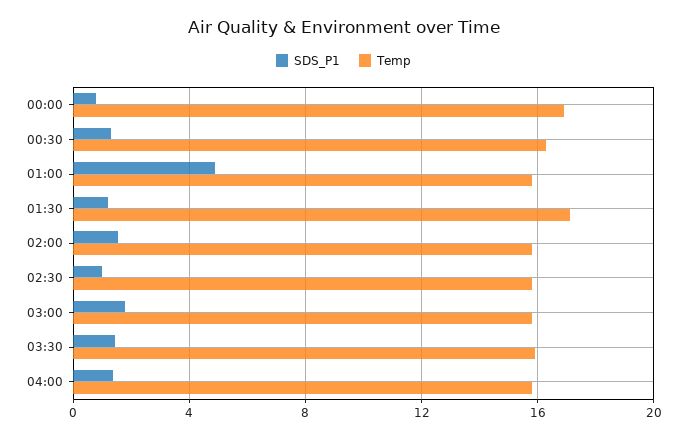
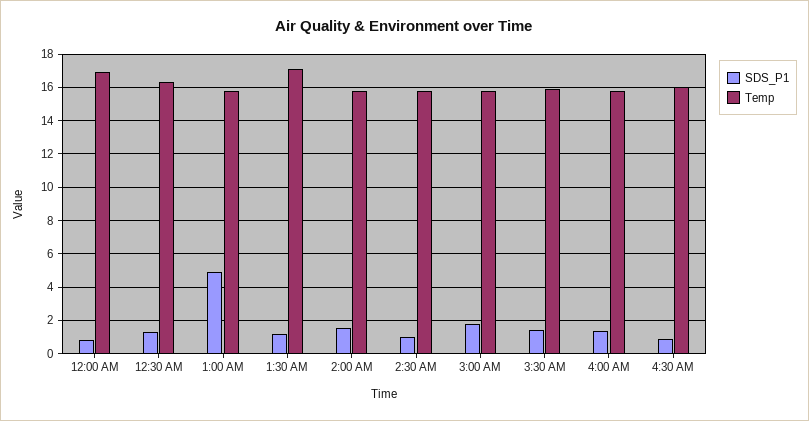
SDS_P1, 4:30 AM: none -> 1
Temp, 4:30 AM: none -> 16

